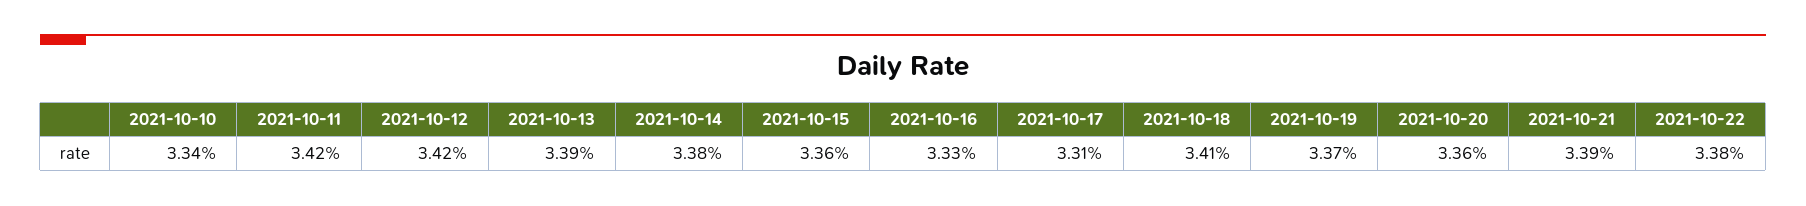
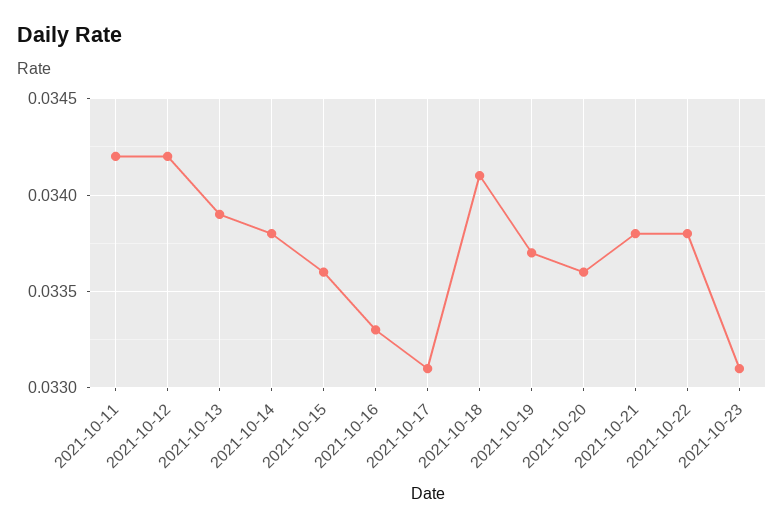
2021-10-10: 0.0334 -> none
2021-10-21: 0.0339 -> 0.0338
2021-10-23: none -> 0.0331

